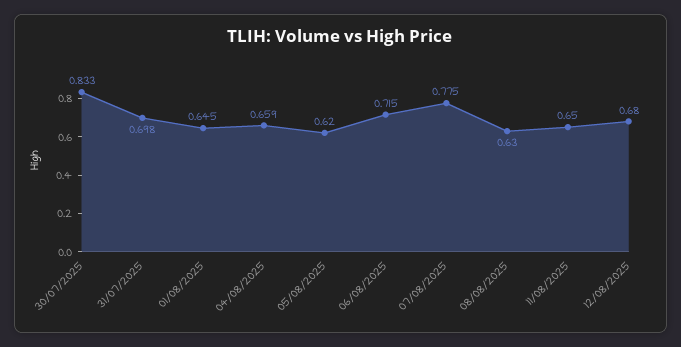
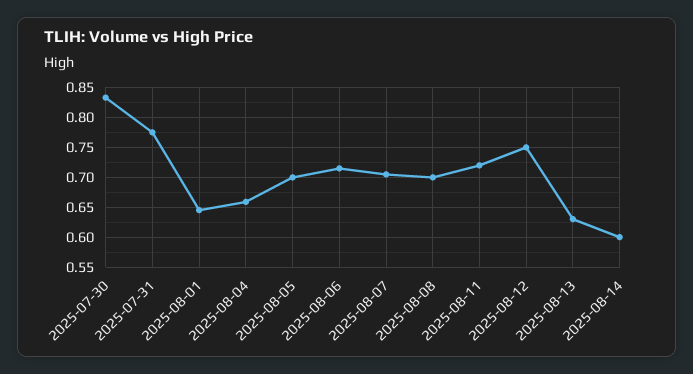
31/07/2025: 0.698 -> 0.775
05/08/2025: 0.62 -> 0.7
07/08/2025: 0.775 -> 0.7
08/08/2025: 0.63 -> 0.7
11/08/2025: 0.65 -> 0.725
12/08/2025: 0.68 -> 0.75
2025-08-13: none -> 0.625
2025-08-14: none -> 0.6

